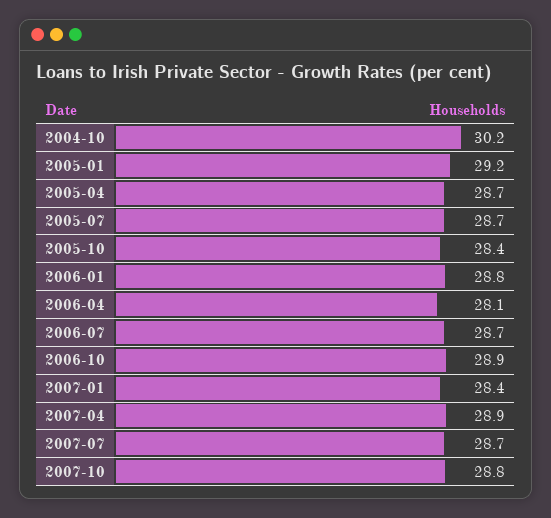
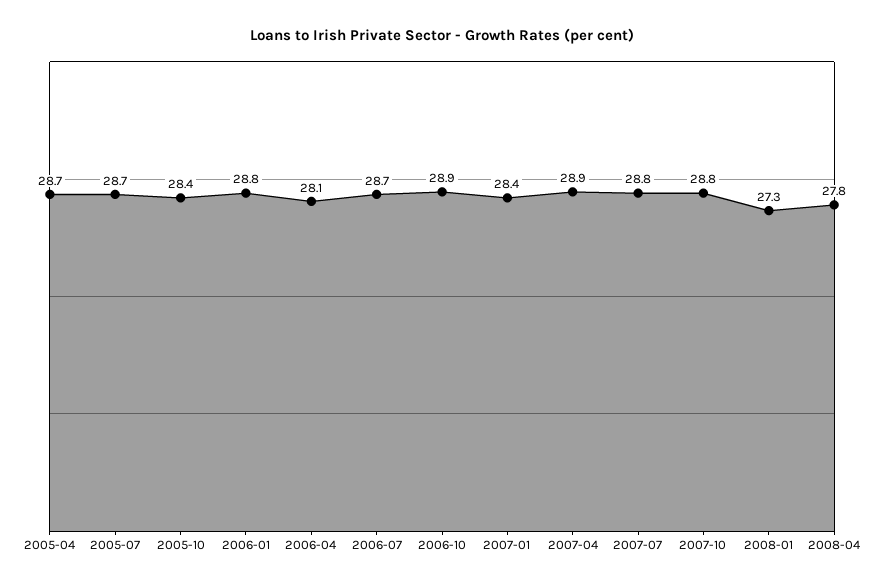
2004-10: 30.2 -> none
2005-01: 29.2 -> none
2007-07: 28.7 -> 28.8
2008-01: none -> 27.3
2008-04: none -> 27.8

